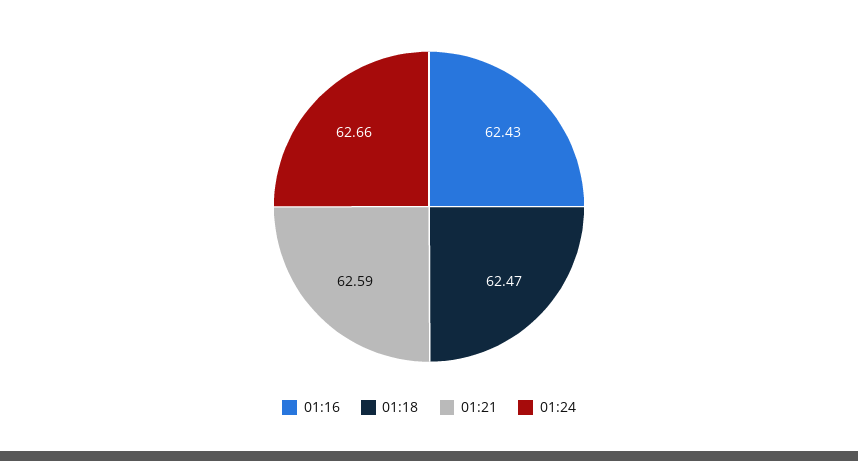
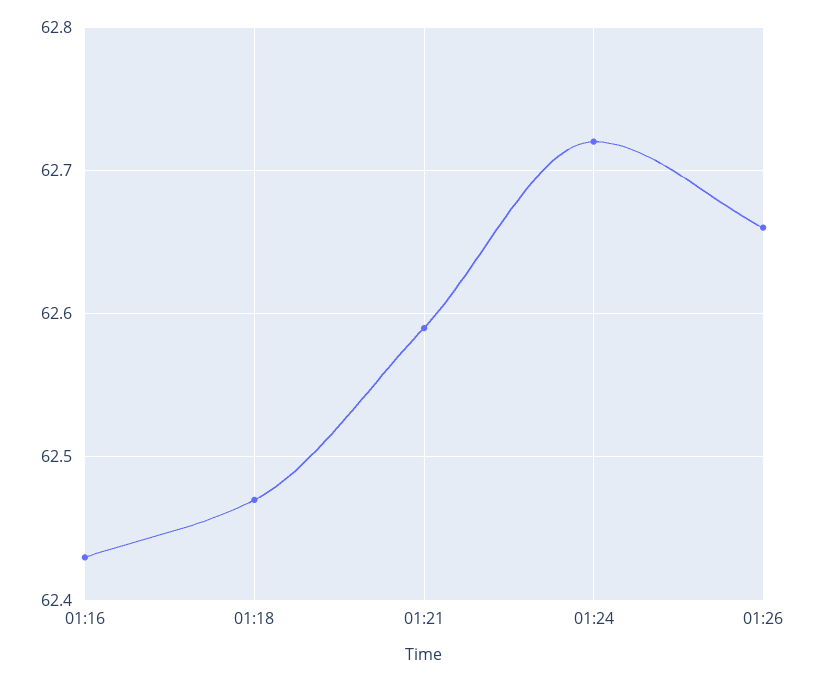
01:24: 62.66 -> 62.72
01:26: none -> 62.66

